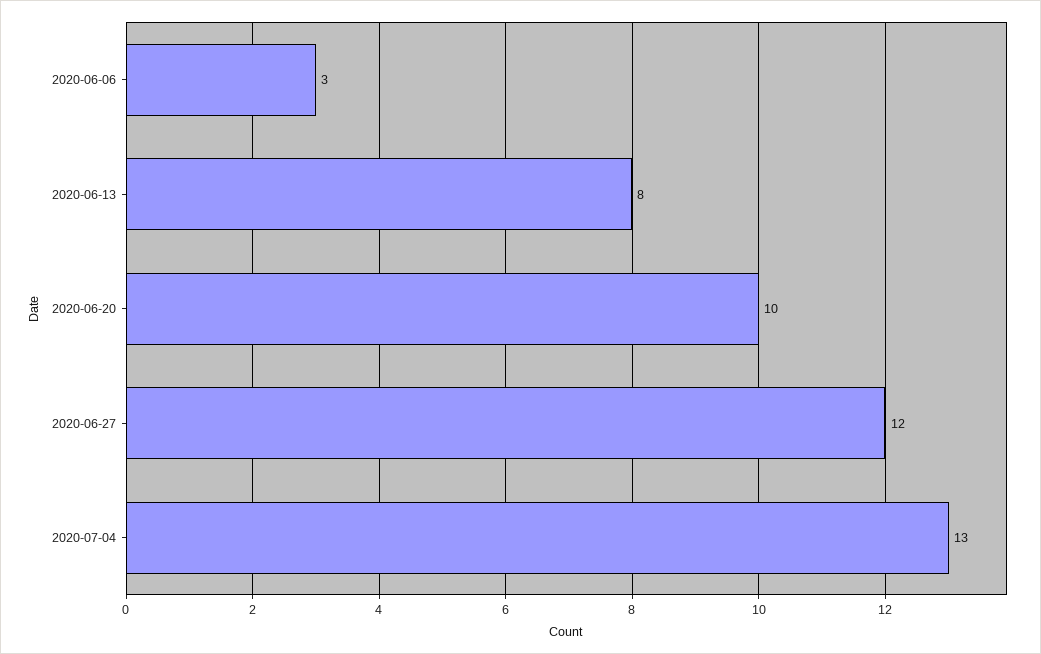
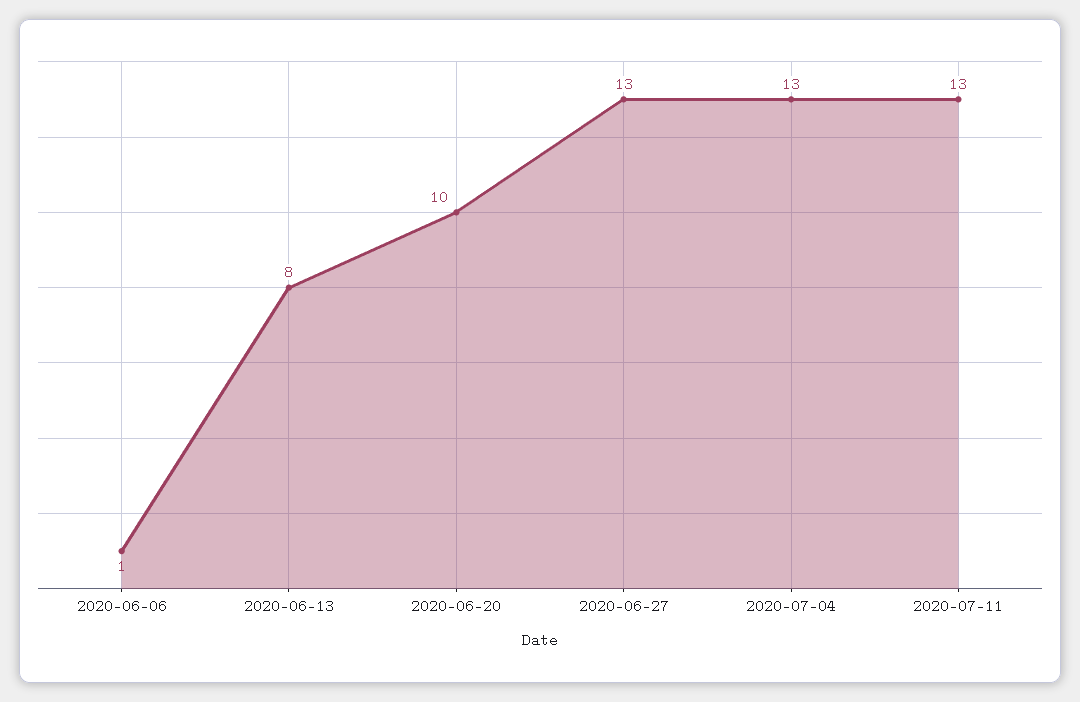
2020-06-06: 3 -> 1
2020-06-27: 12 -> 13
2020-07-11: none -> 13

